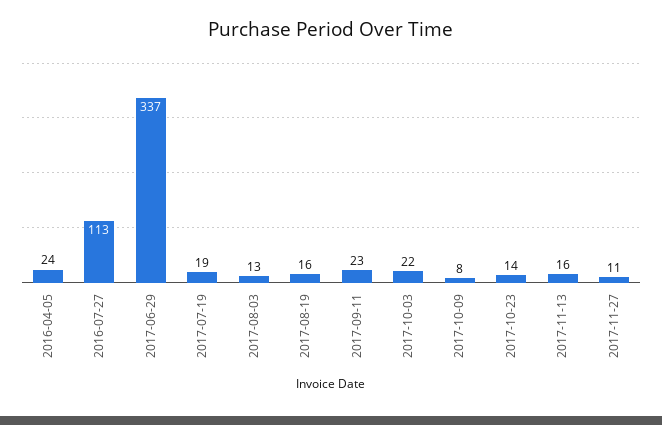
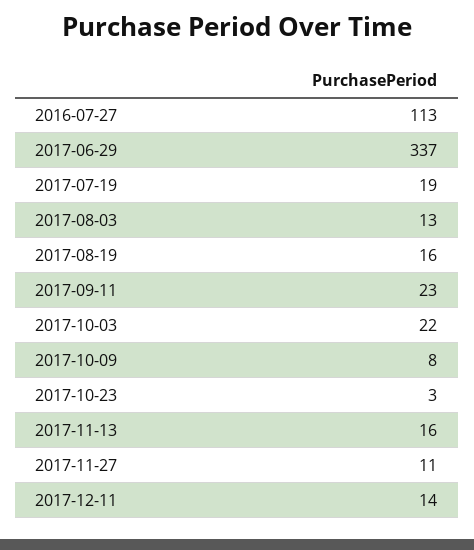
2016-04-05: 24 -> none
2017-10-23: 14 -> 3
2017-12-11: none -> 14

